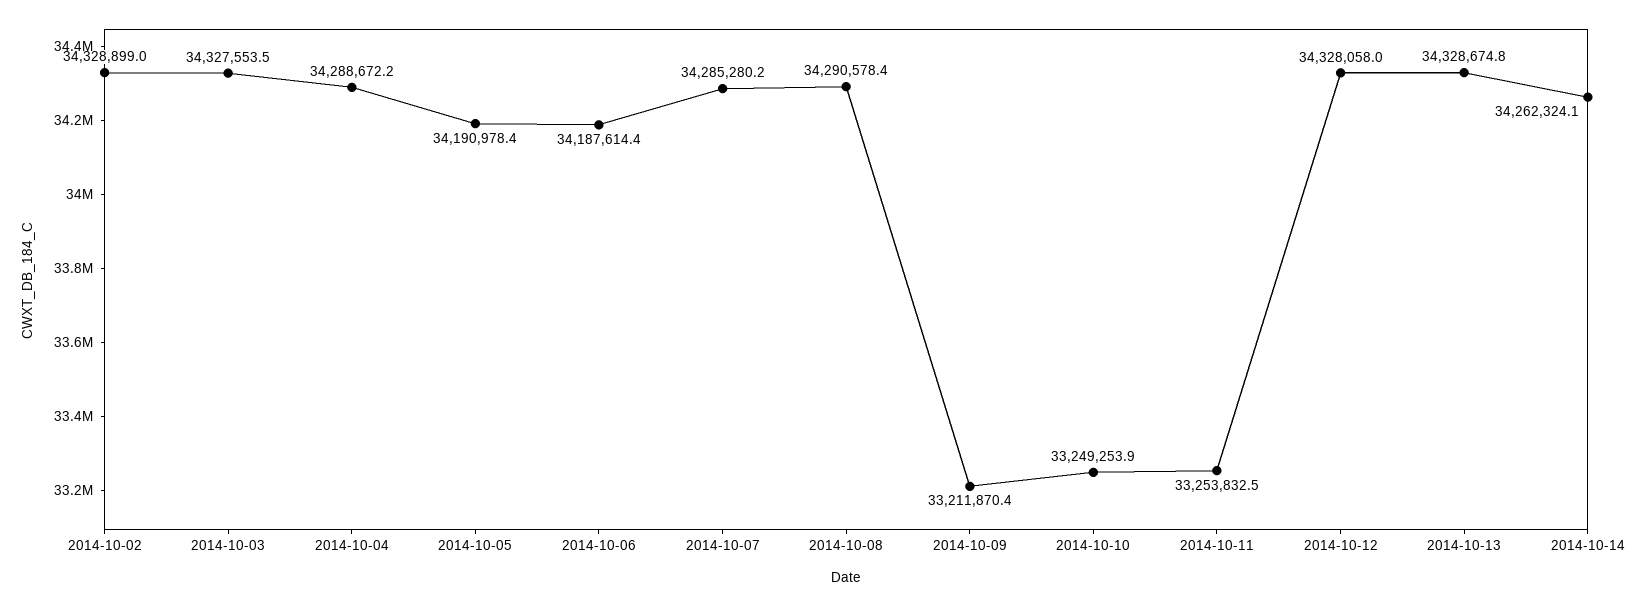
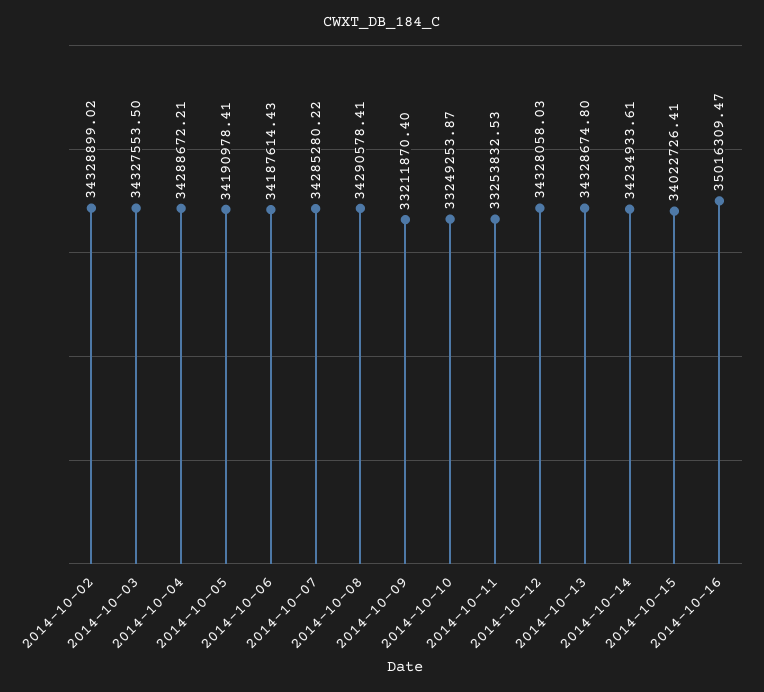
2014-10-14: 34262324.1 -> 34234933.61
2014-10-15: none -> 34022726.41
2014-10-16: none -> 35016309.47

